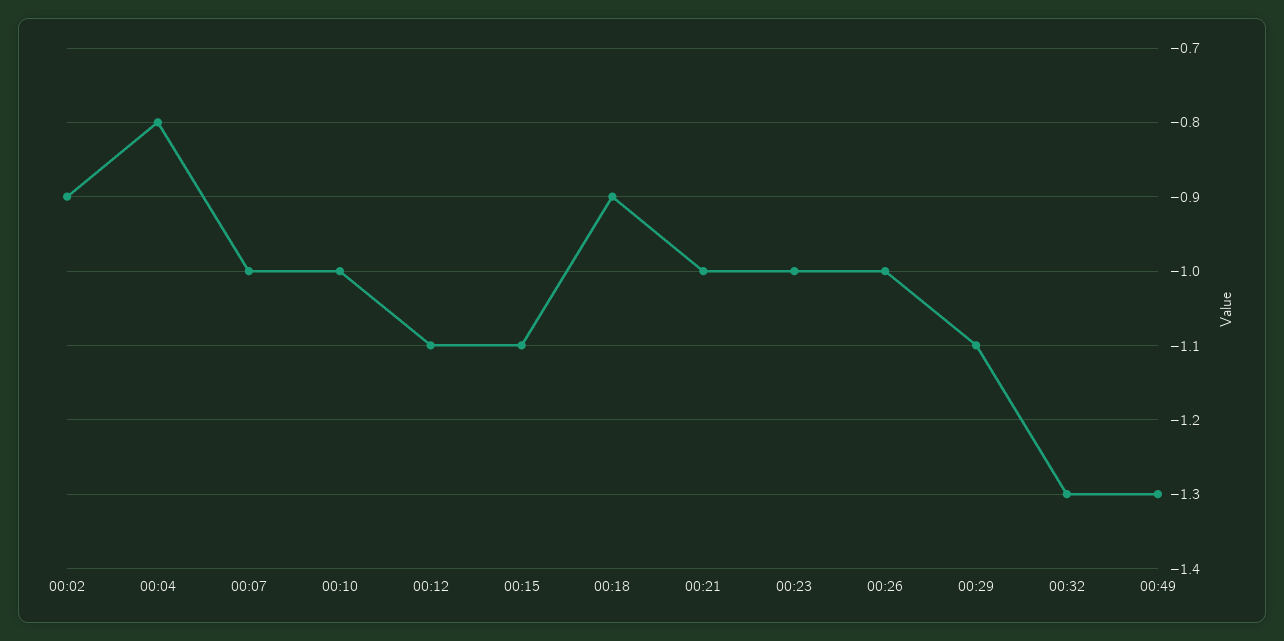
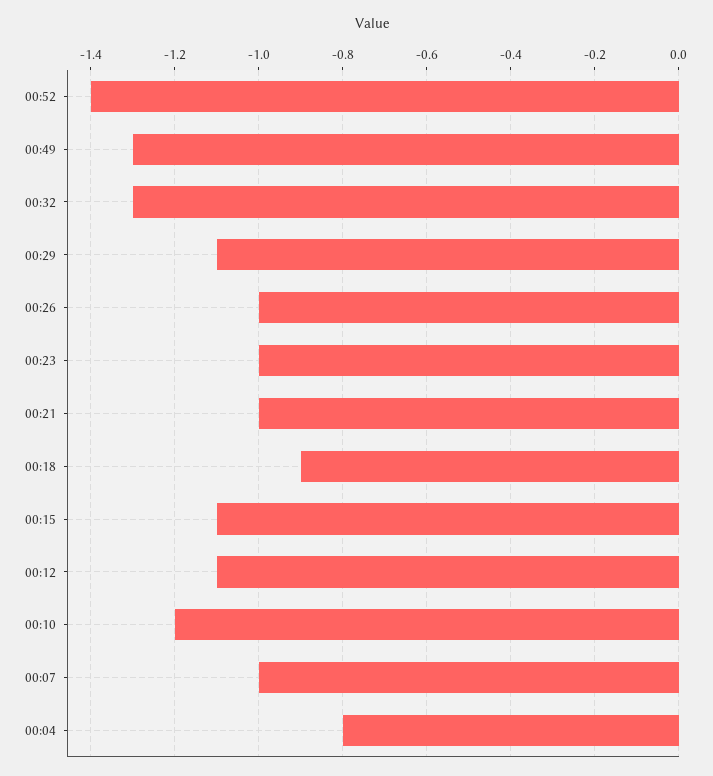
00:02: -0.9 -> none
00:10: -1 -> -1.2
00:52: none -> -1.4

